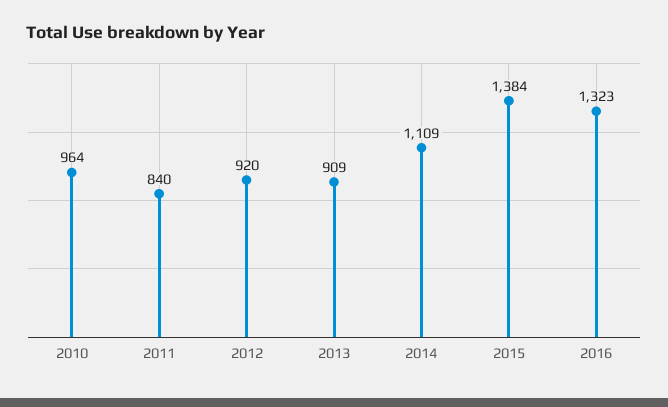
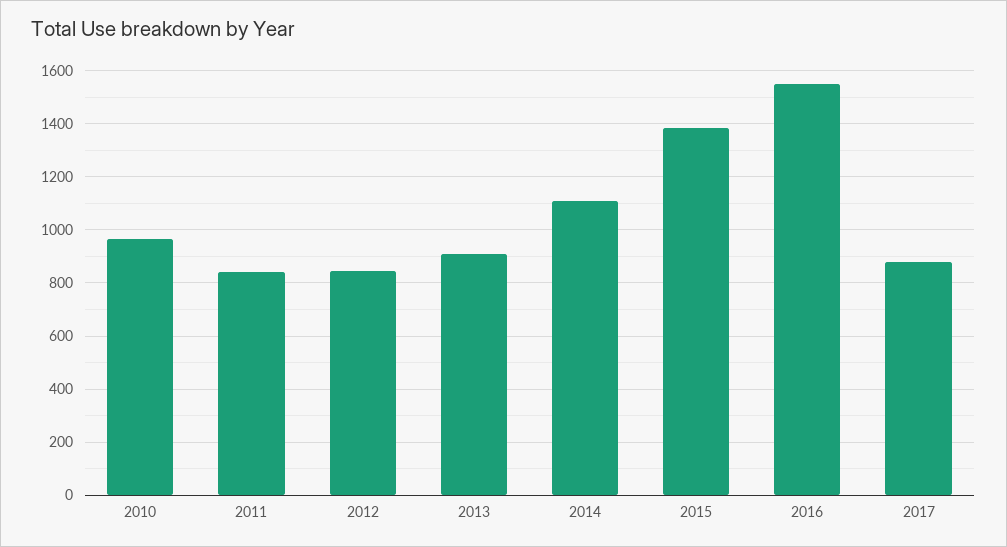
2012: 920 -> 850
2016: 1323 -> 1550
2017: none -> 875

